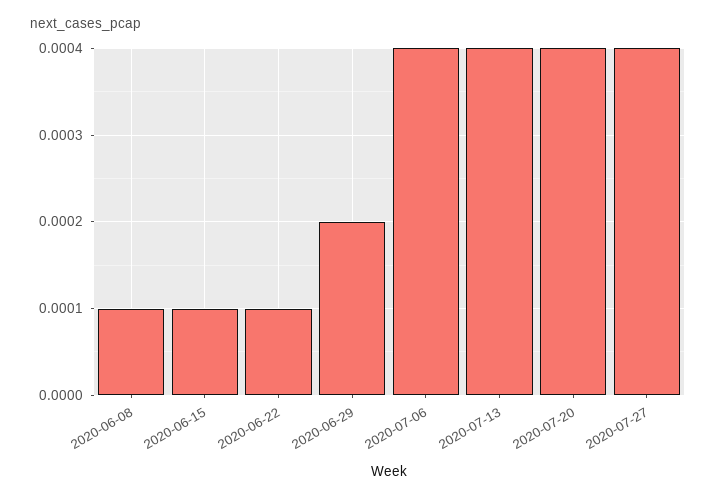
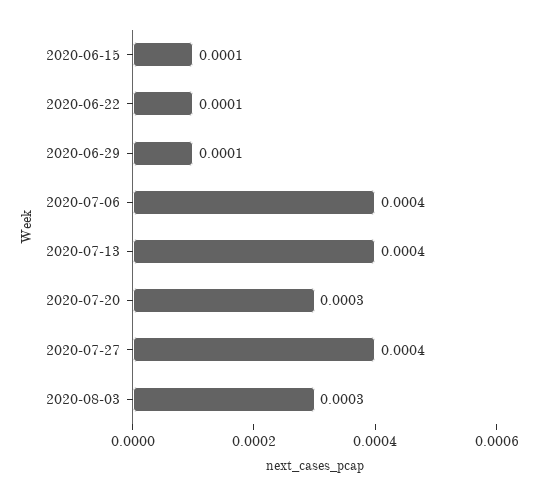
2020-06-08: 0.0001 -> none
2020-06-29: 0.0002 -> 0.0001
2020-07-20: 0.0004 -> 0.0003
2020-08-03: none -> 0.0003

